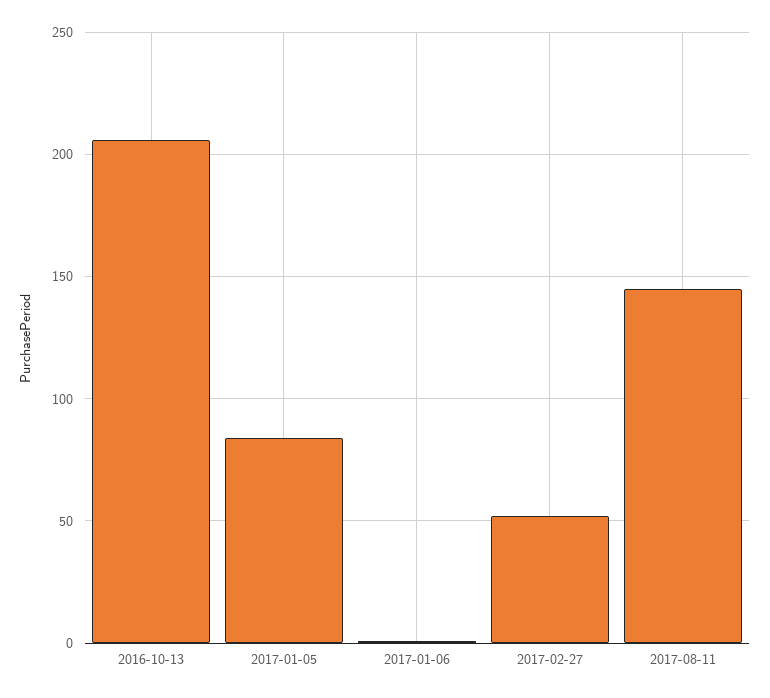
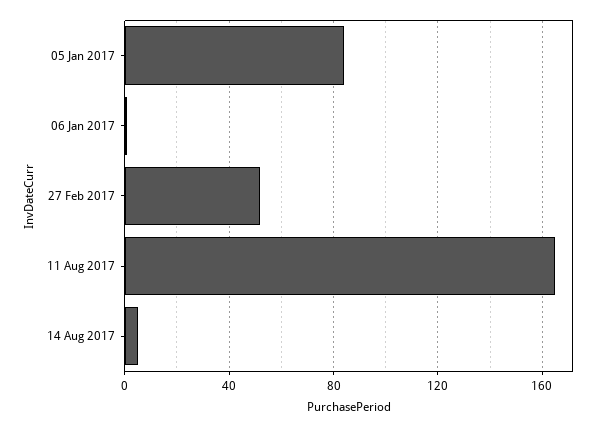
2016-10-13: 205 -> none
2017-08-11: 145 -> 165
14 Aug 2017: none -> 5

